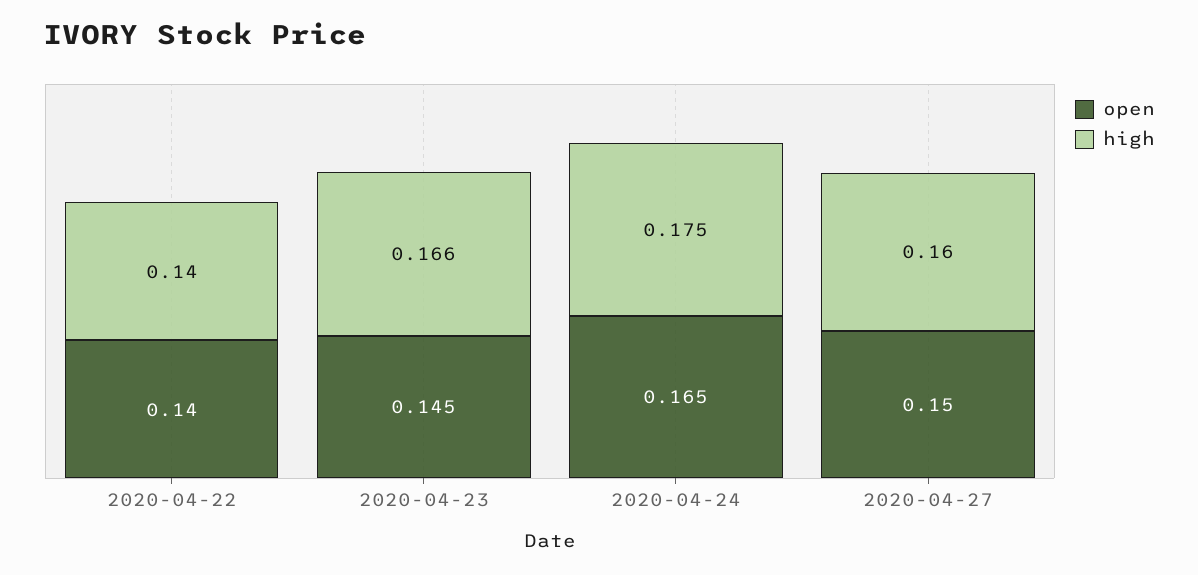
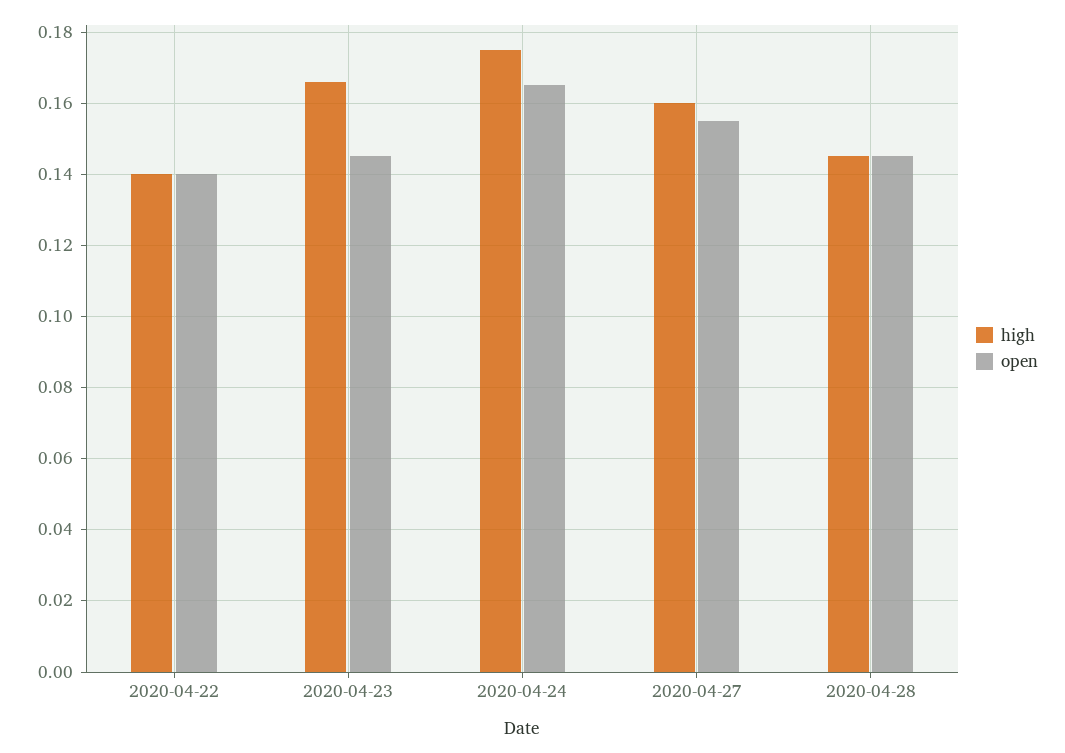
open, 2020-04-27: 0.15 -> 0.155
high, 2020-04-28: none -> 0.145
open, 2020-04-28: none -> 0.145

